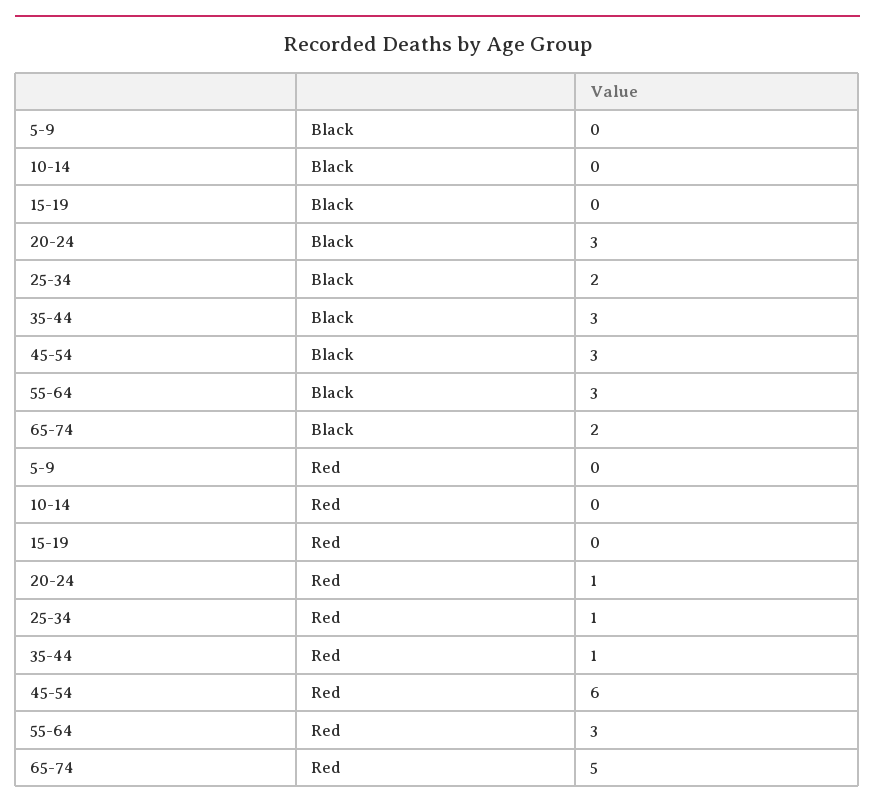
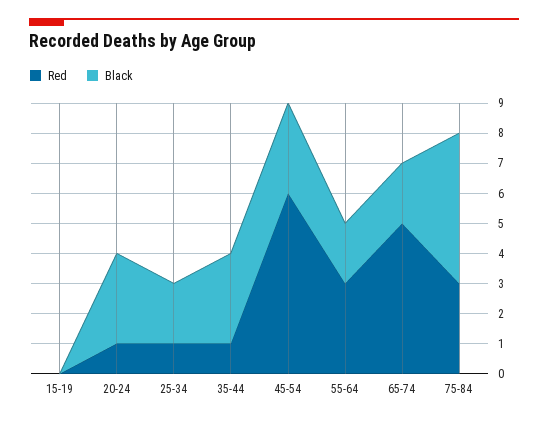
Black, 5-9: 0 -> none
Black, 10-14: 0 -> none
Black, 55-64: 3 -> 2
Red, 5-9: 0 -> none
Red, 10-14: 0 -> none
Red, 75-84: none -> 3
Black, 75-84: none -> 5

